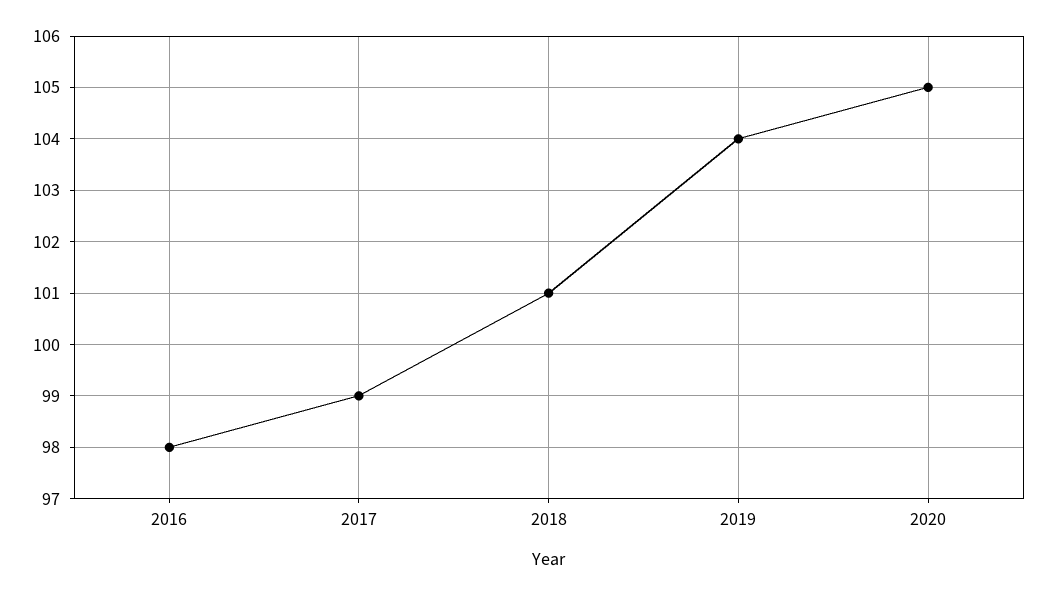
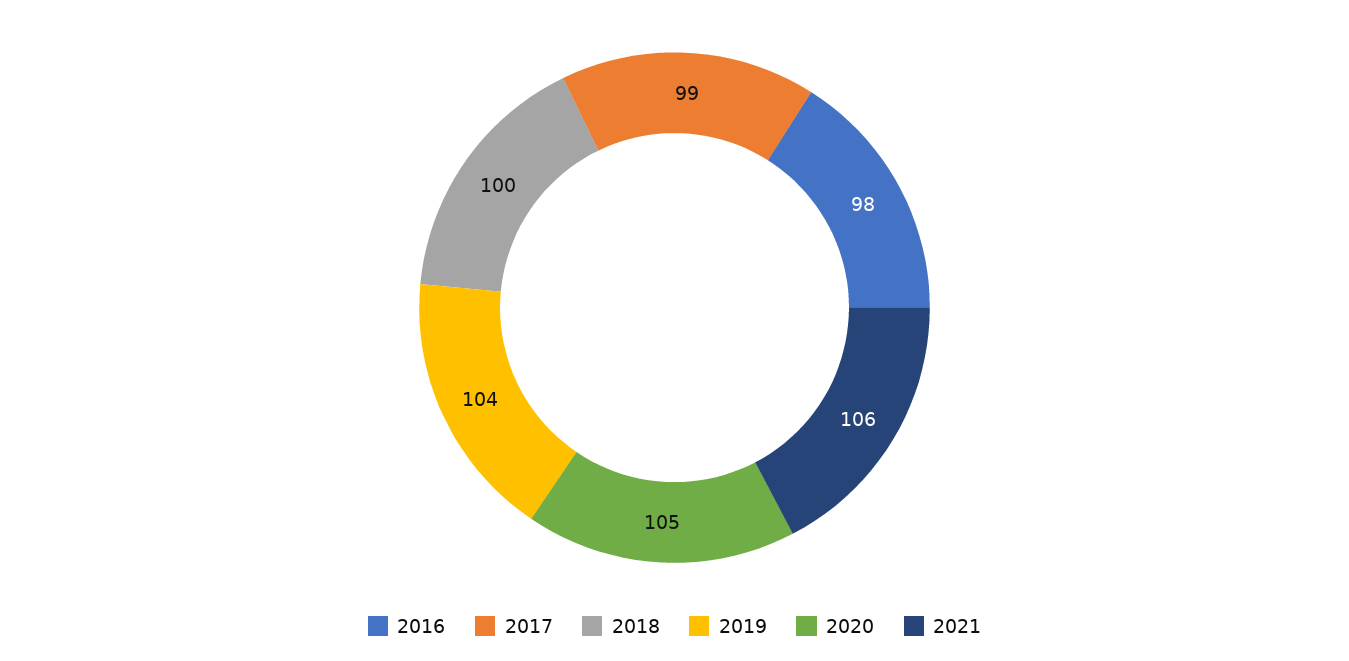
2018: 101 -> 100
2021: none -> 106

